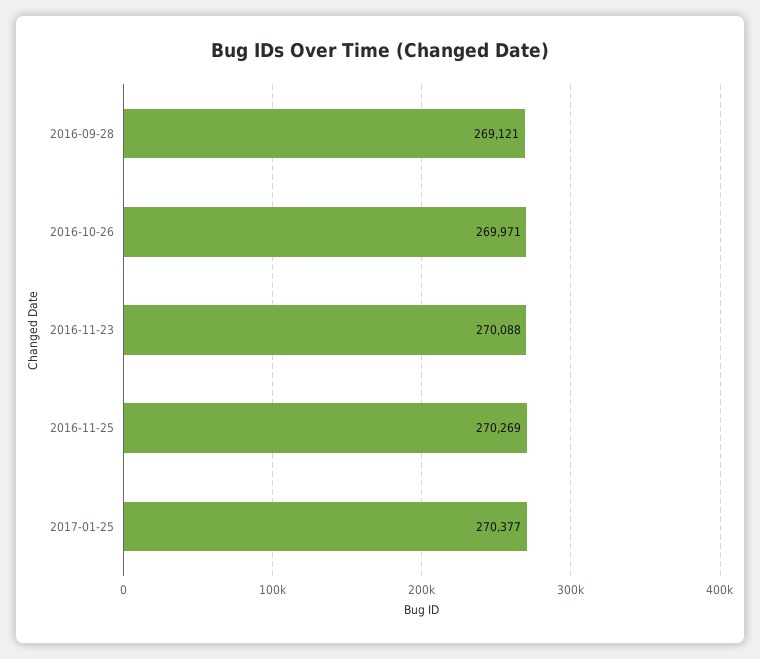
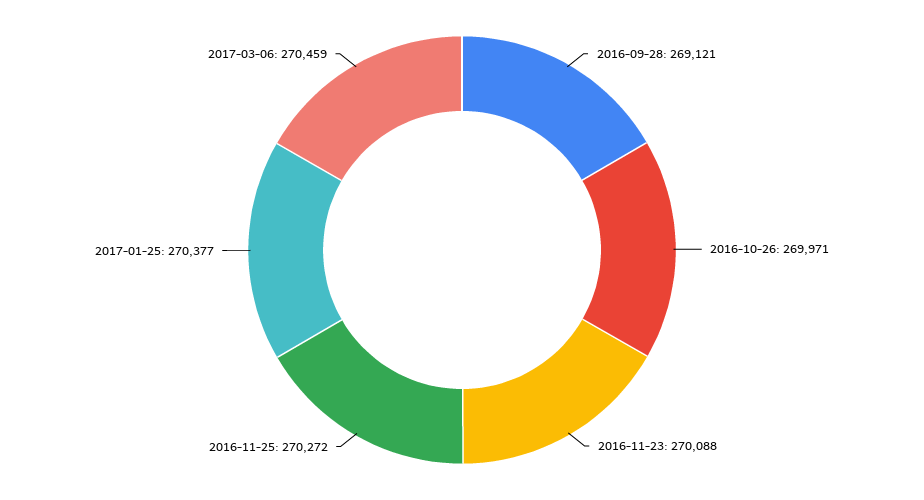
2016-11-25: 270269 -> 270272
2017-03-06: none -> 270459

